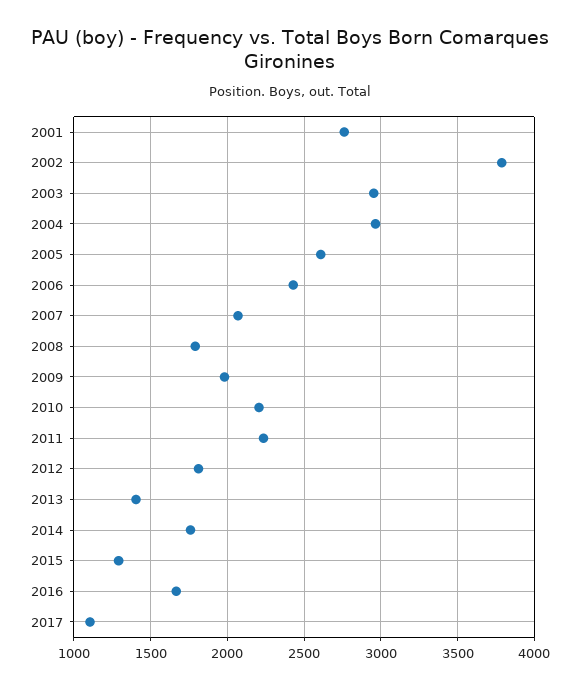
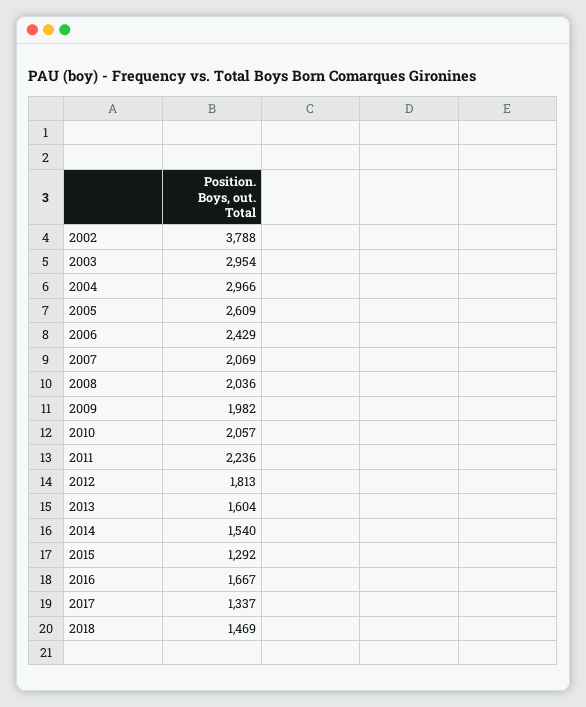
2001: 2750 -> none
2008: 1800 -> 2036
2010: 2200 -> 2057
2013: 1400 -> 1604
2014: 1750 -> 1540
2017: 1100 -> 1337
2018: none -> 1469

